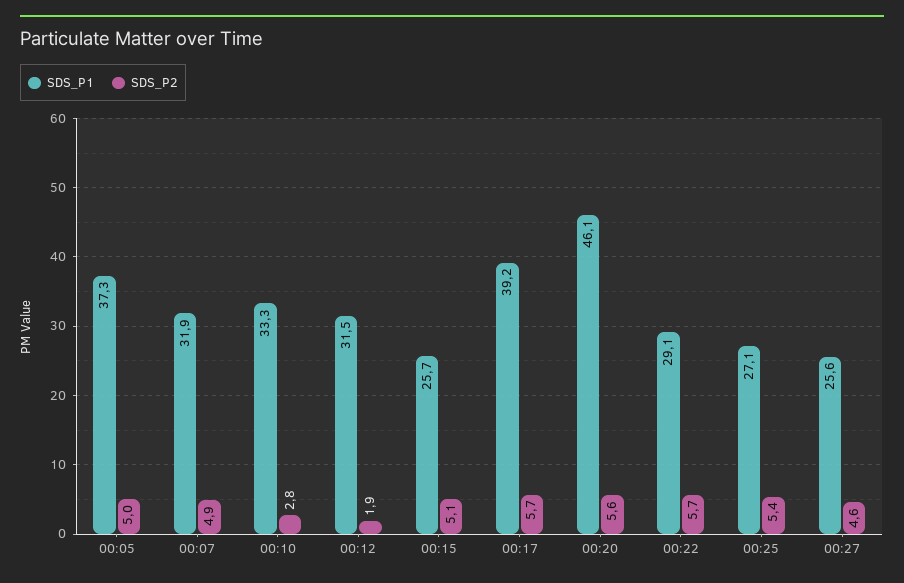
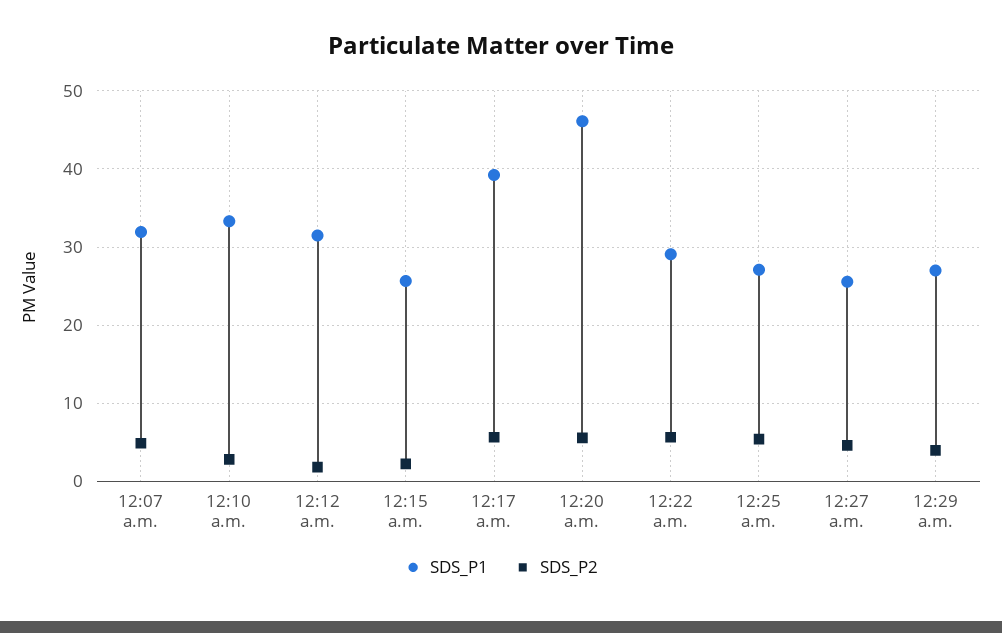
SDS_P1, 00:05: 37.3 -> none
SDS_P2, 00:05: 5 -> none
SDS_P2, 00:15: 5.1 -> 2
SDS_P1, 12:29 a.m.: none -> 27
SDS_P2, 12:29 a.m.: none -> 4

